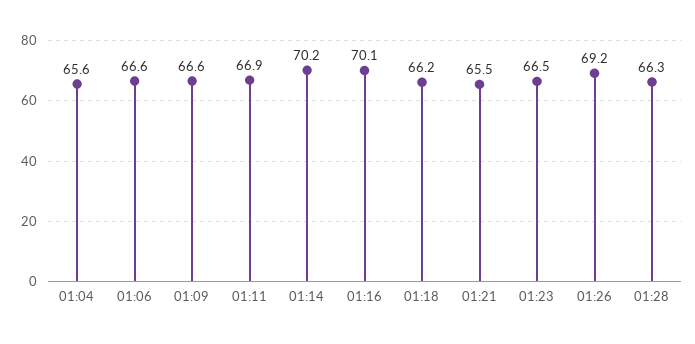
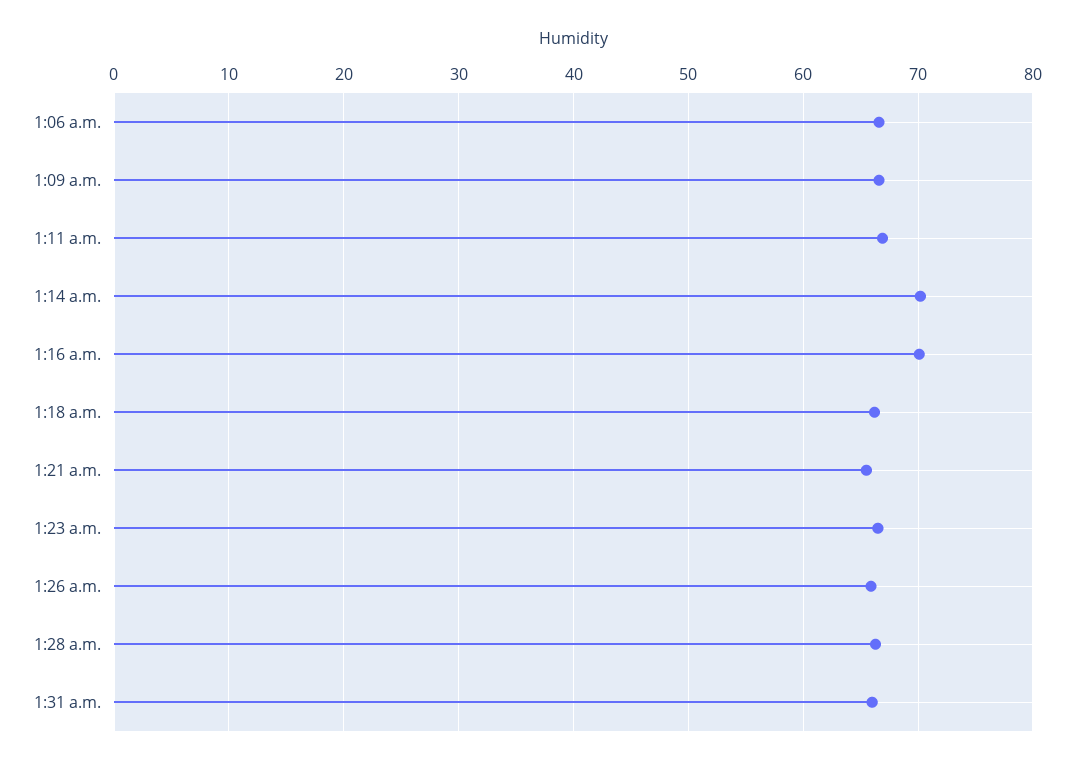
01:04: 65.6 -> none
01:26: 69.2 -> 66
1:31 a.m.: none -> 66

